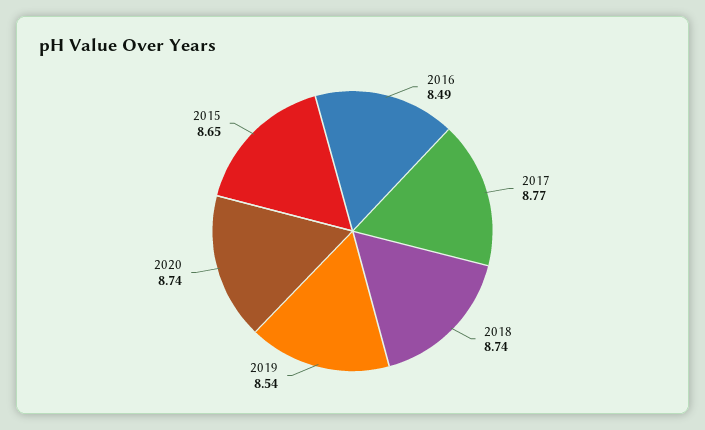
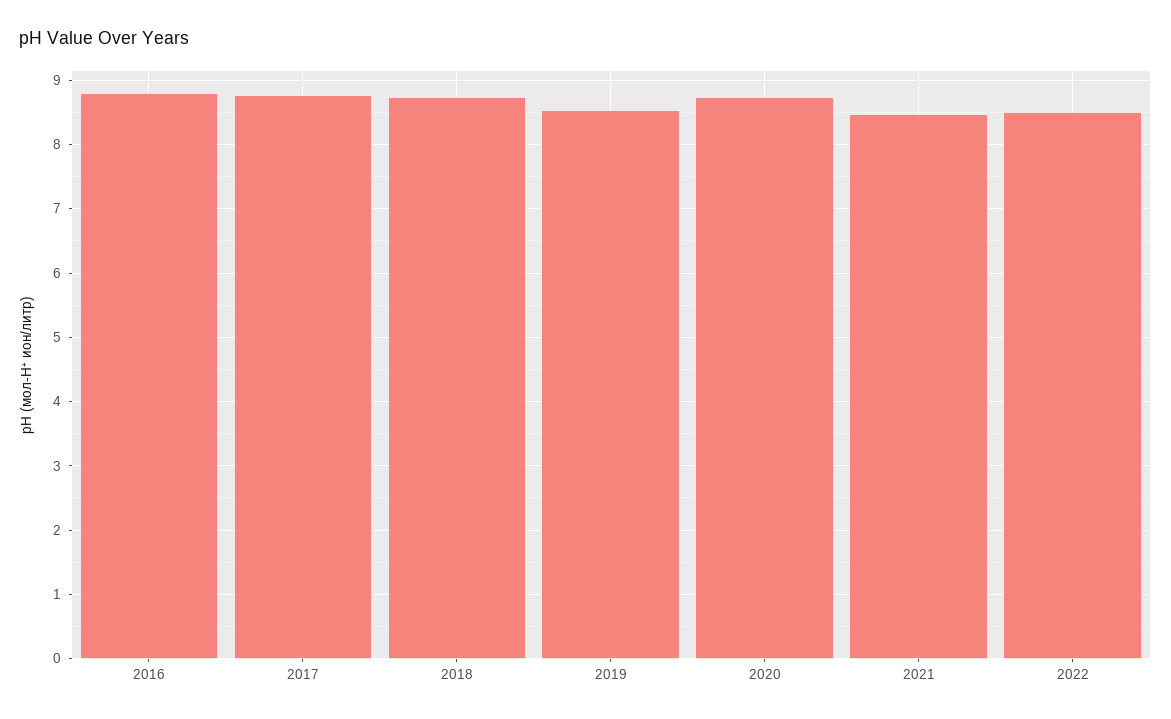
2016: 8.49 -> 8.8
2015: 8.65 -> none
2021: none -> 8.5
2022: none -> 8.5

